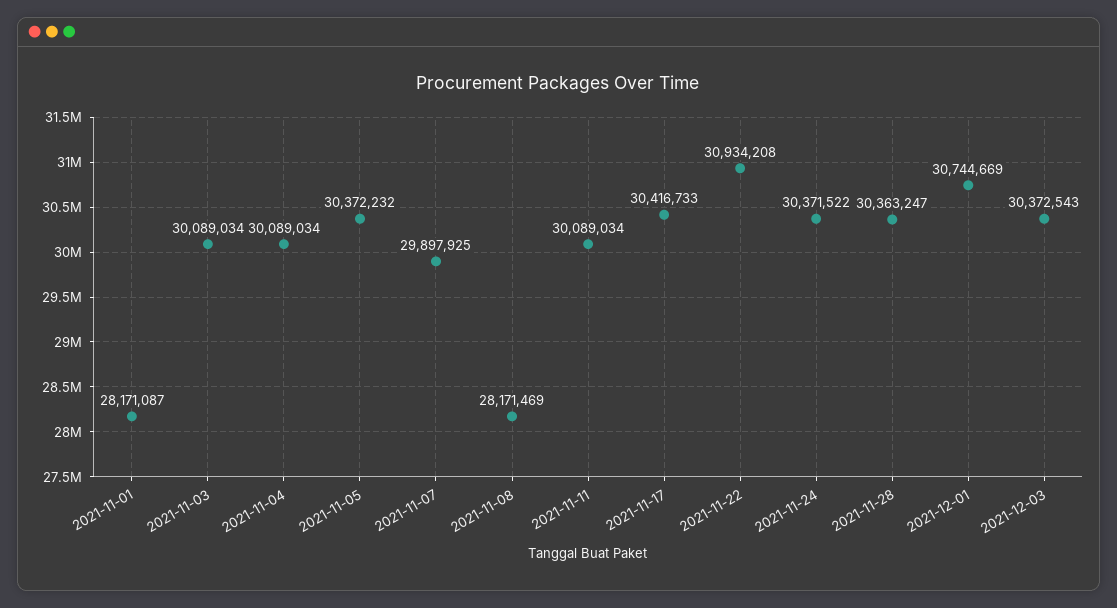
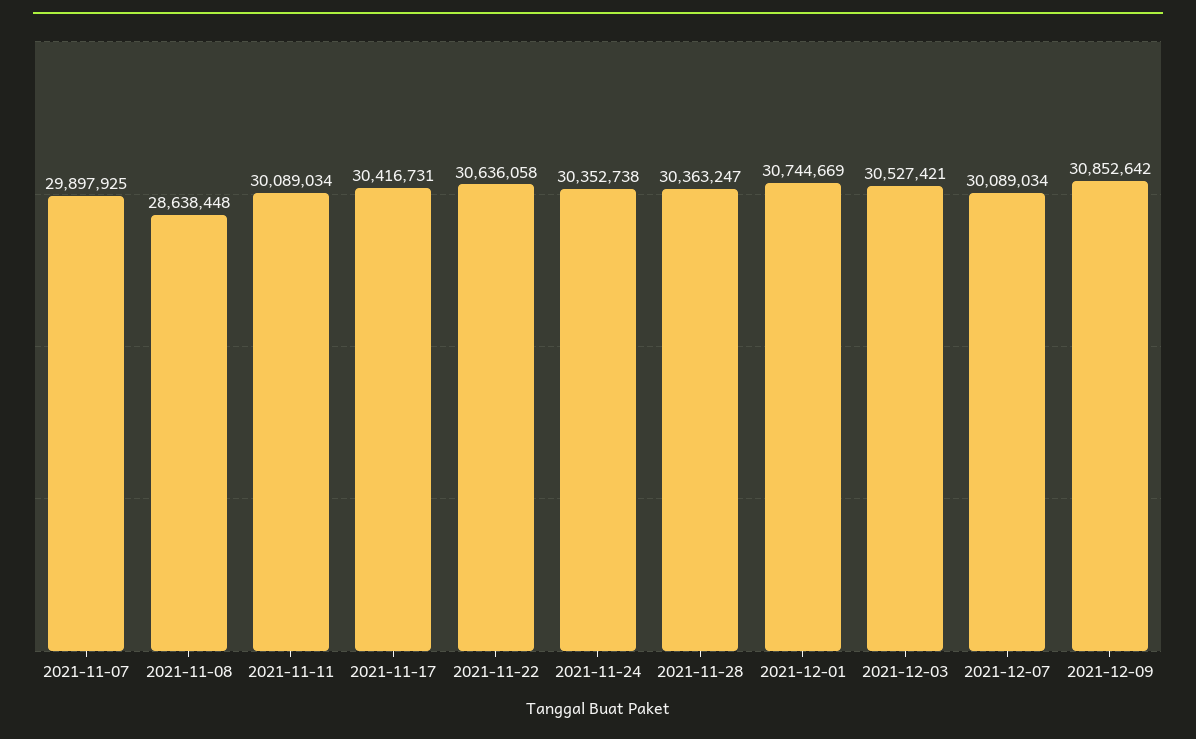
2021-11-01: 28171087 -> none
2021-11-03: 30089034 -> none
2021-11-04: 30089034 -> none
2021-11-05: 30372232 -> none
2021-11-08: 28171469 -> 28638448
2021-11-17: 30416733 -> 30416731
2021-11-22: 30934208 -> 30636058
2021-11-24: 30371522 -> 30352738
2021-12-03: 30372543 -> 30527421
2021-12-07: none -> 30089034
2021-12-09: none -> 30852642

